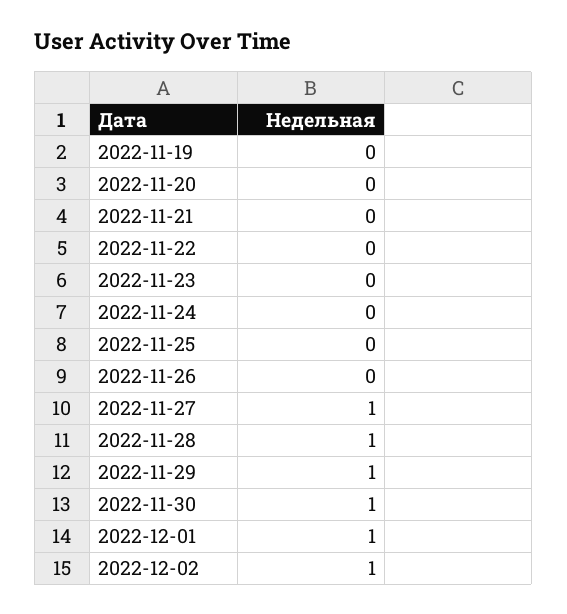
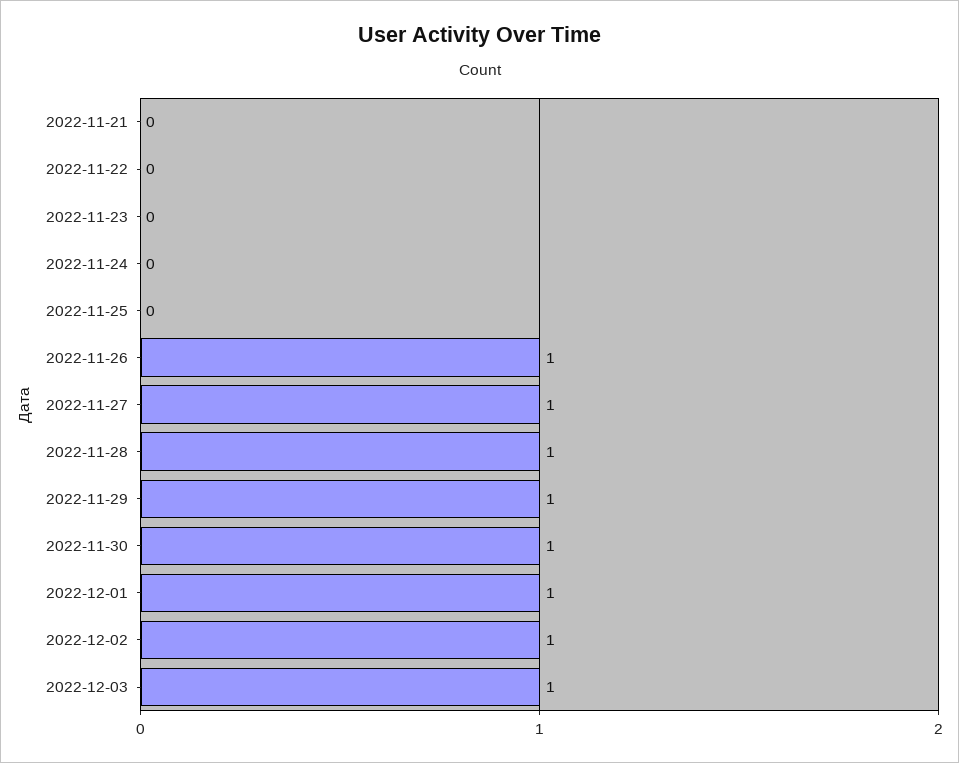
2022-11-19: 0 -> none
2022-11-20: 0 -> none
2022-11-26: 0 -> 1
2022-12-03: none -> 1

